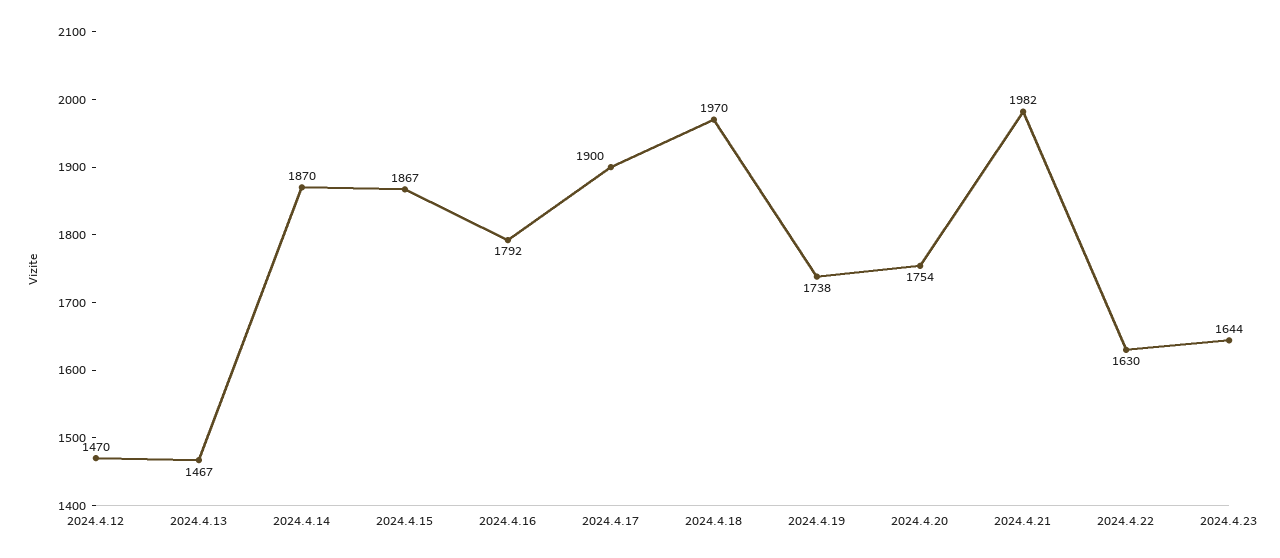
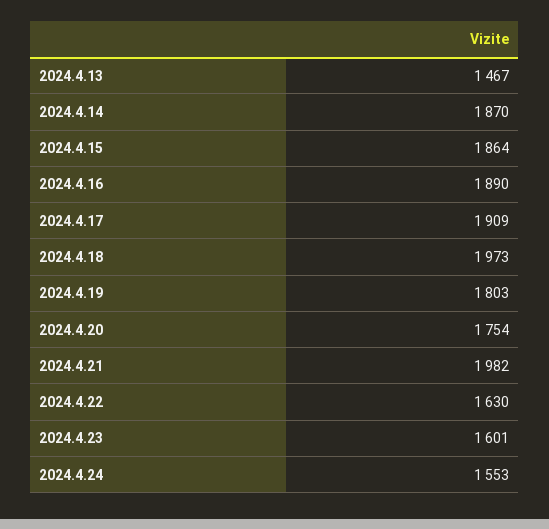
2024.4.12: 1470 -> none
2024.4.15: 1867 -> 1864
2024.4.16: 1792 -> 1890
2024.4.17: 1900 -> 1909
2024.4.18: 1970 -> 1973
2024.4.19: 1738 -> 1803
2024.4.23: 1644 -> 1601
2024.4.24: none -> 1553

